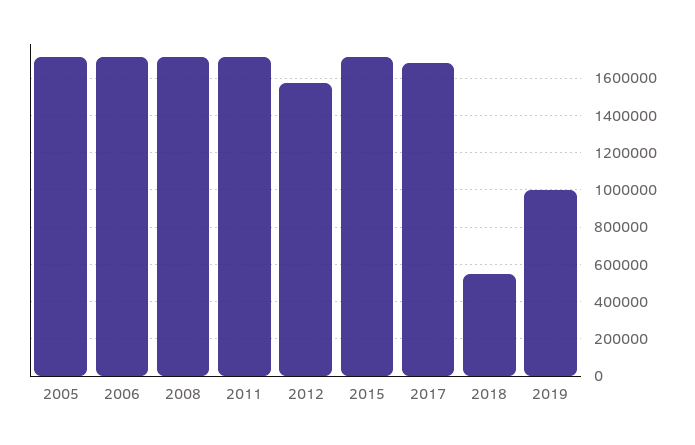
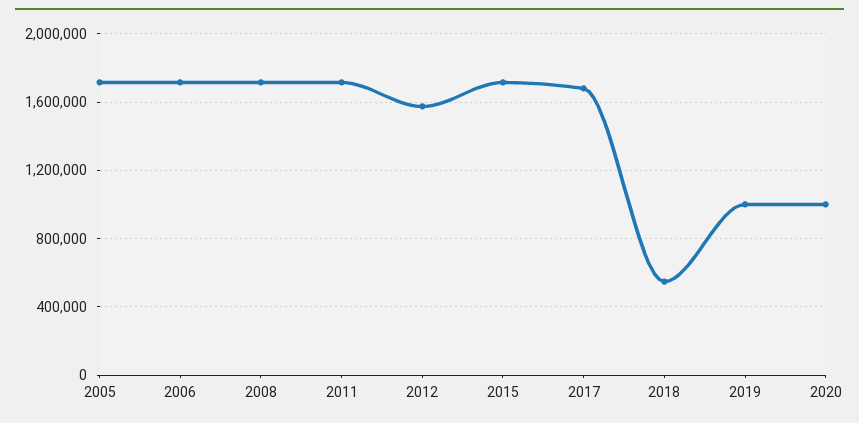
2020: none -> 1000000

